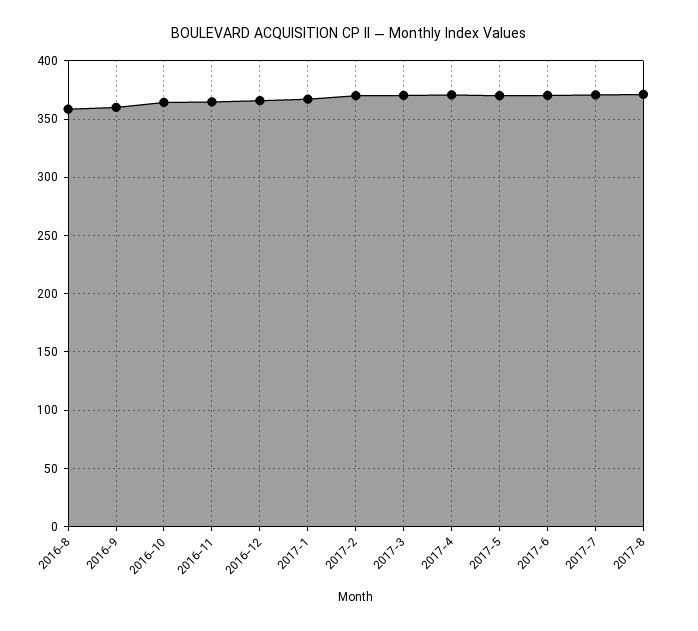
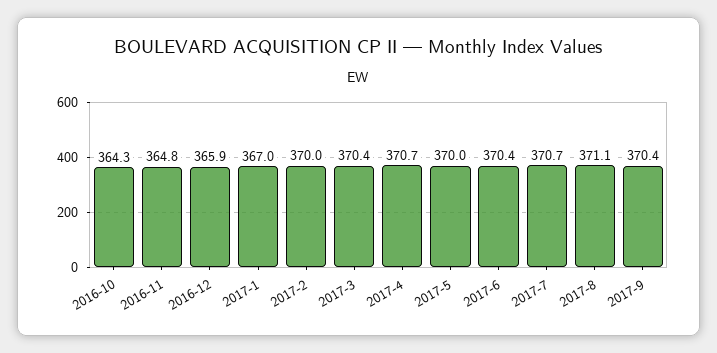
2016-8: 360 -> none
2016-9: 360 -> none
2017-9: none -> 370.4

